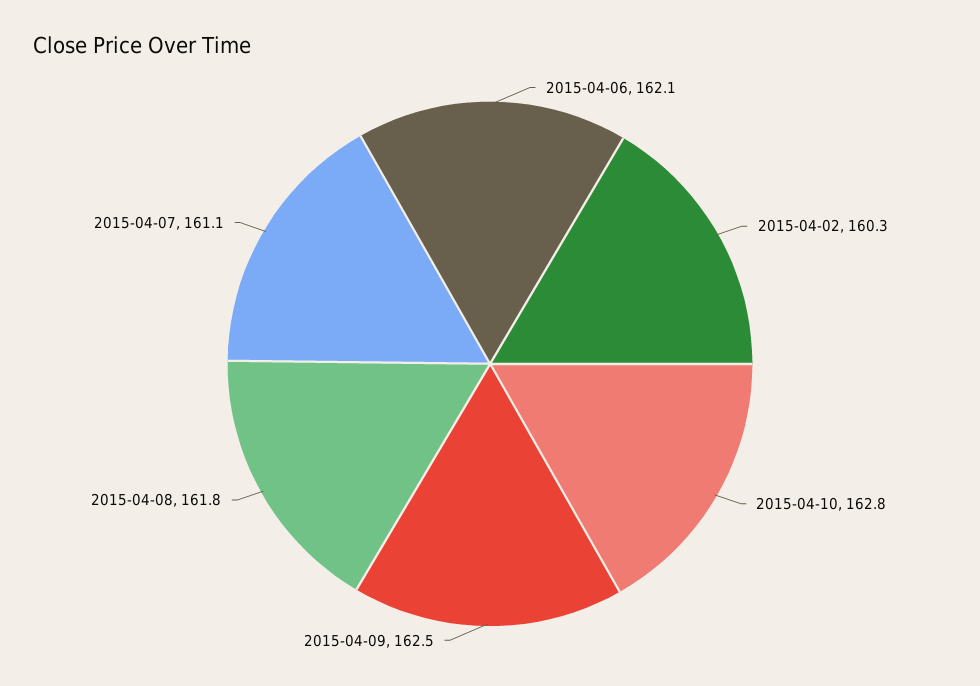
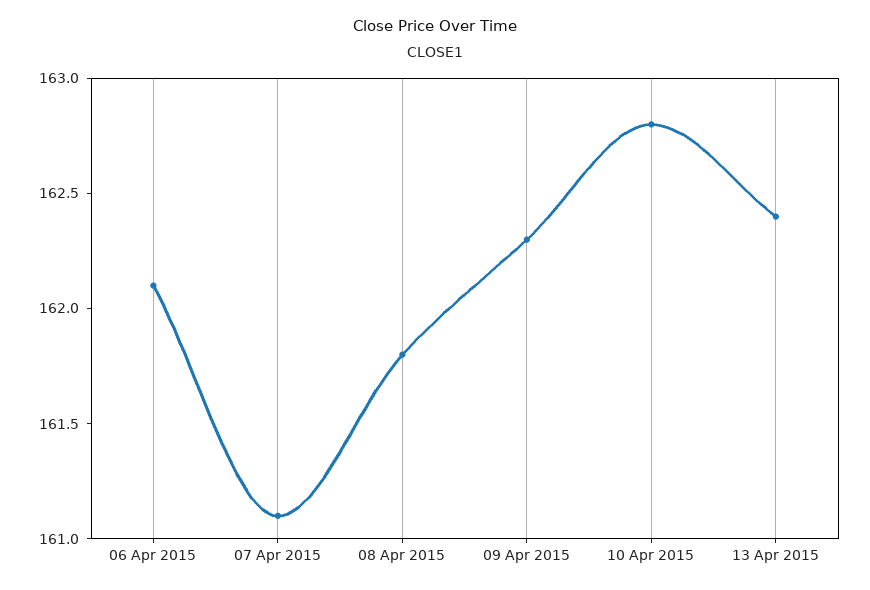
2015-04-02: 160.3 -> none
2015-04-09: 162.5 -> 162.3
13 Apr 2015: none -> 162.4

